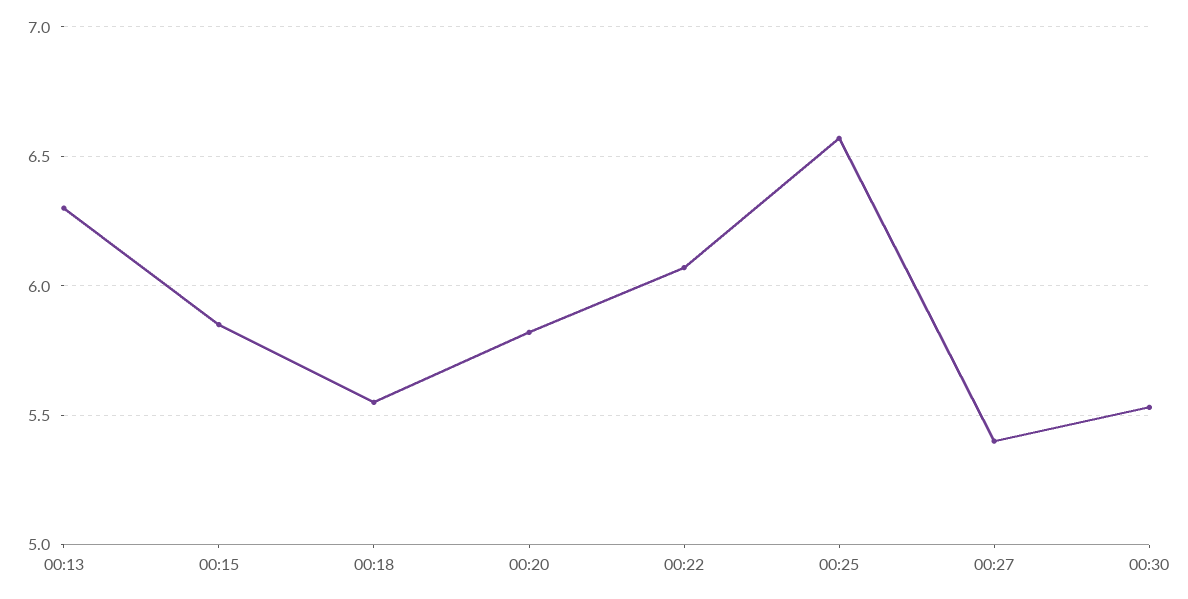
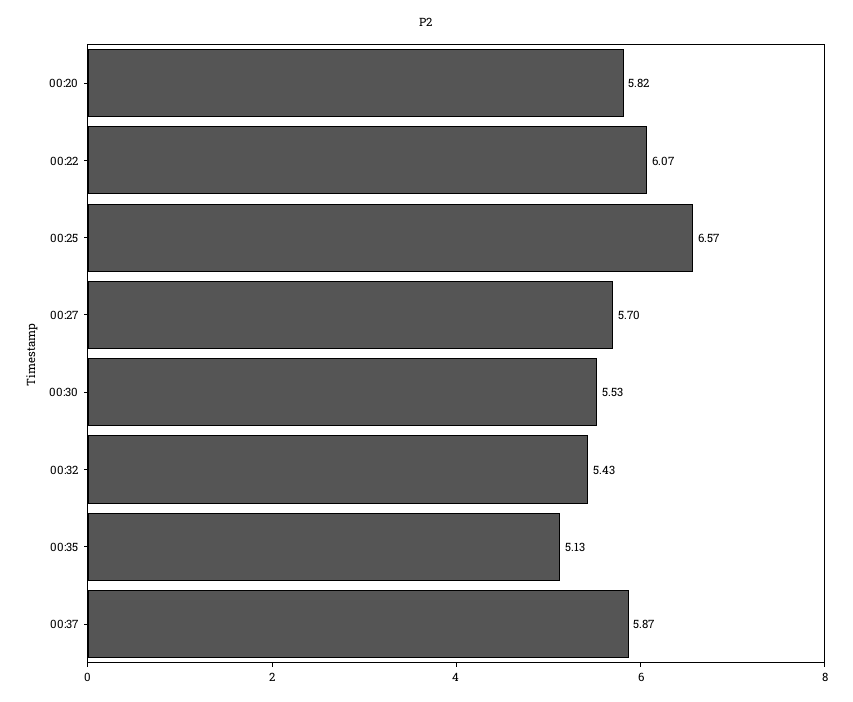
00:13: 6.3 -> none
00:15: 5.85 -> none
00:18: 5.55 -> none
00:27: 5.4 -> 5.7
00:32: none -> 5.43
00:35: none -> 5.13
00:37: none -> 5.87

